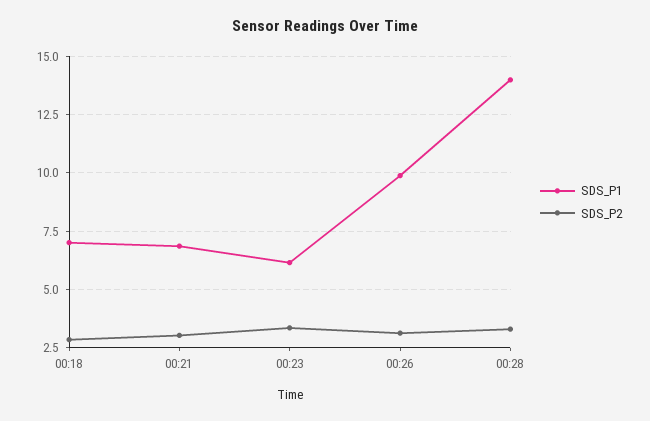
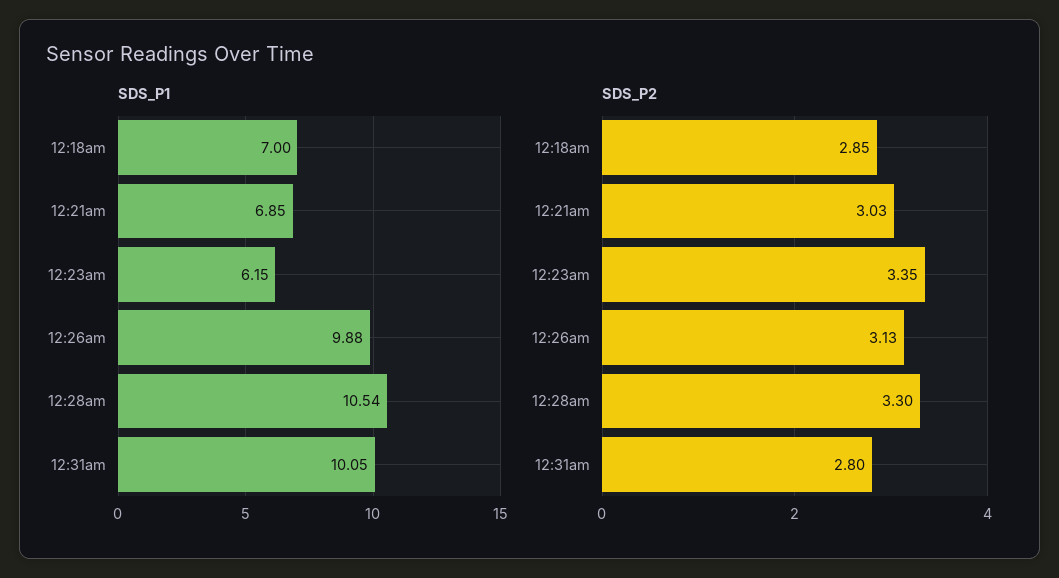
SDS_P1, 00:28: 14 -> 10.54
SDS_P1, 12:31am: none -> 10.05
SDS_P2, 12:31am: none -> 2.8

